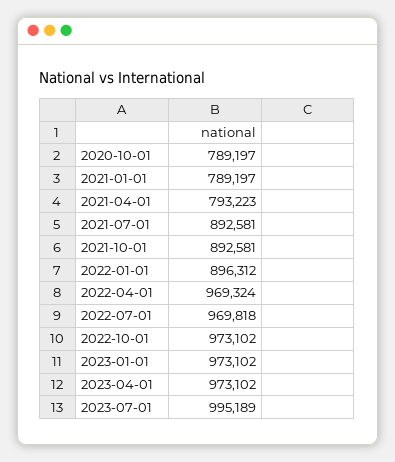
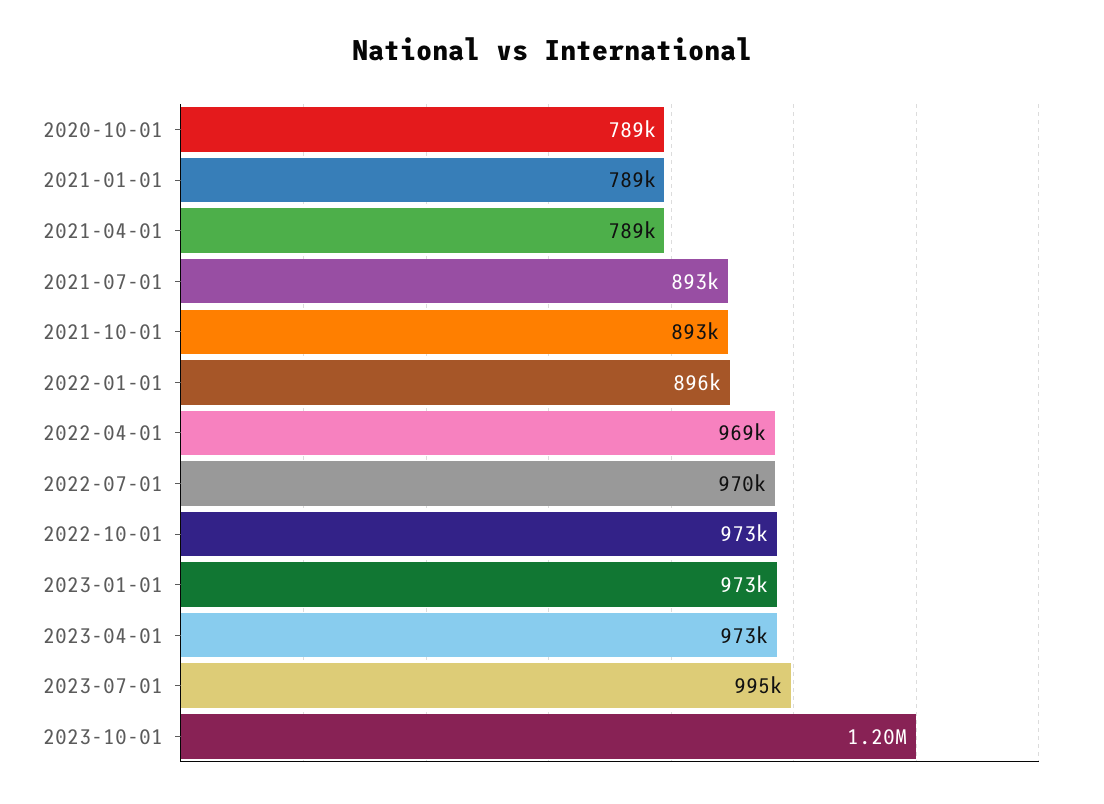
2021-04-01: 793223 -> 789000
2023-10-01: none -> 1200000

